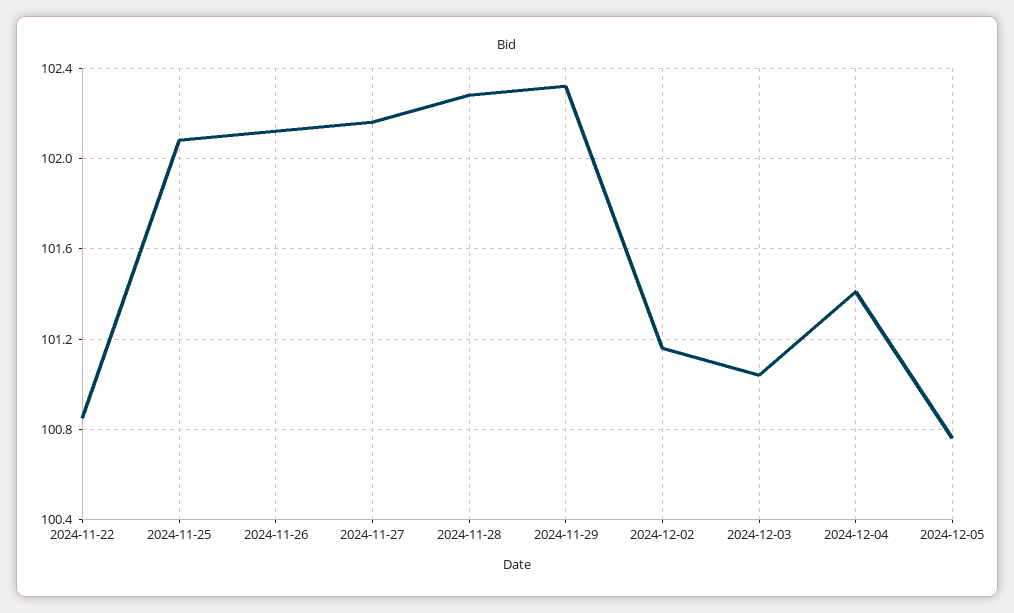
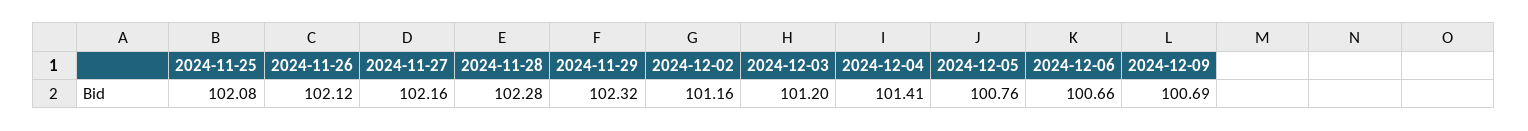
2024-11-22: 100.85 -> none
2024-12-03: 101.05 -> 101.2
2024-12-06: none -> 100.66
2024-12-09: none -> 100.69

